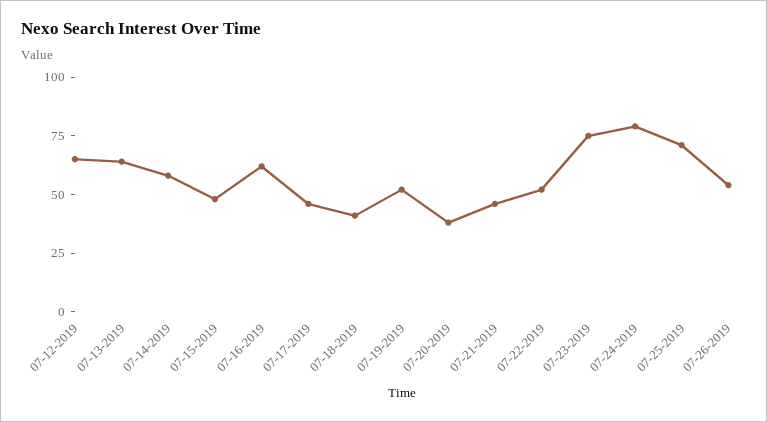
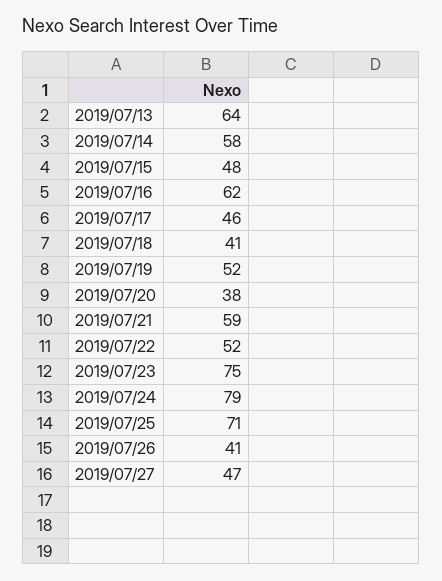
07-12-2019: 65 -> none
07-21-2019: 45 -> 59
07-26-2019: 55 -> 41
2019/07/27: none -> 47

